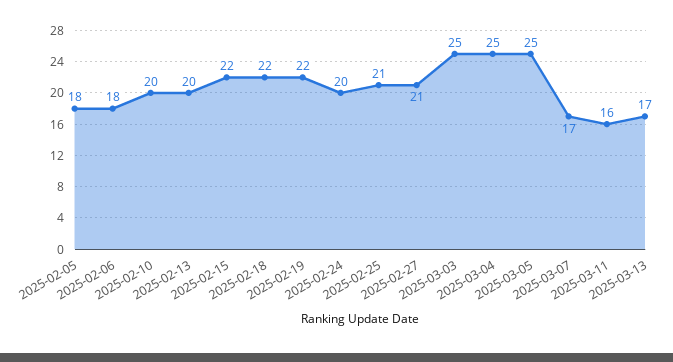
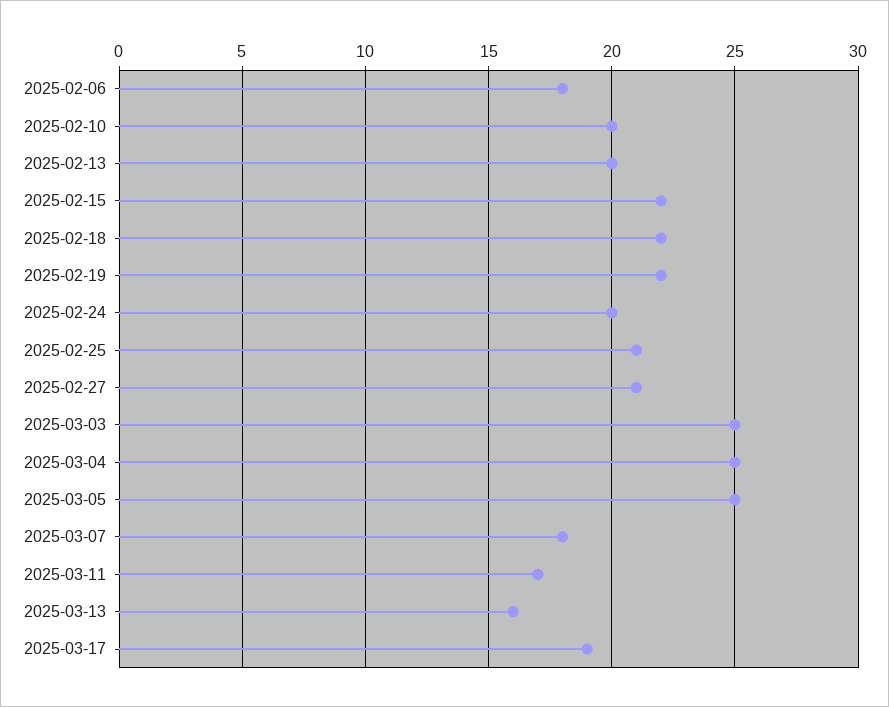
2025-02-05: 18 -> none
2025-03-07: 17 -> 18
2025-03-11: 16 -> 17
2025-03-13: 17 -> 16
2025-03-17: none -> 19

